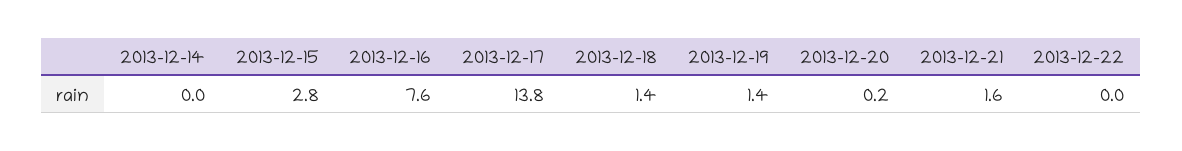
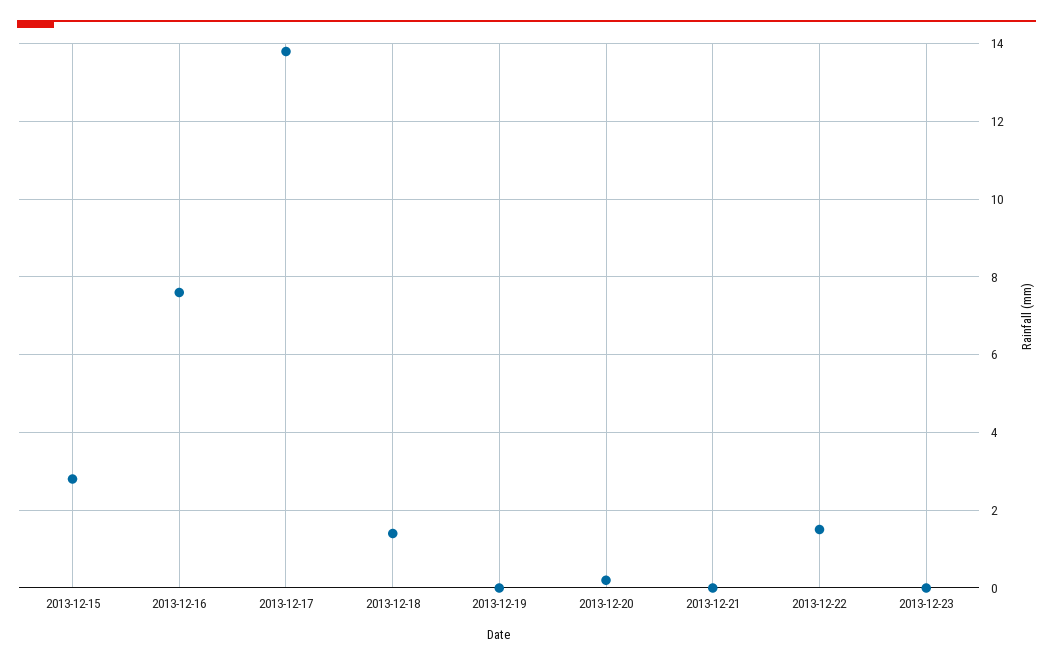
2013-12-14: 0 -> none
2013-12-19: 1.4 -> 0
2013-12-21: 1.6 -> 0
2013-12-22: 0 -> 1.5
2013-12-23: none -> 0

